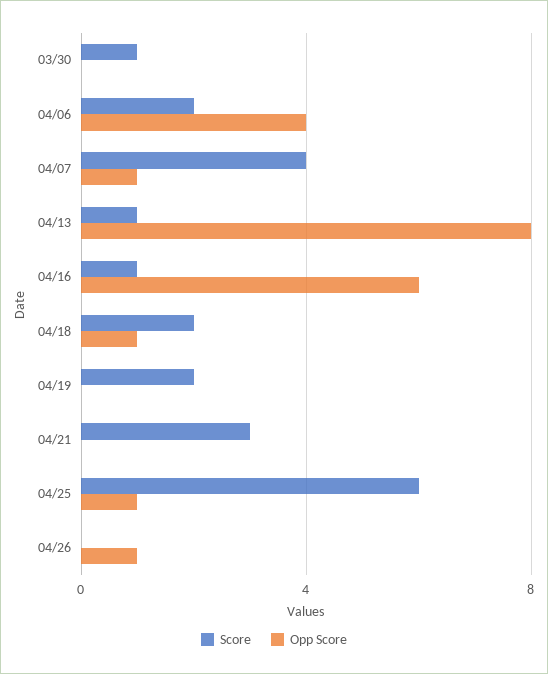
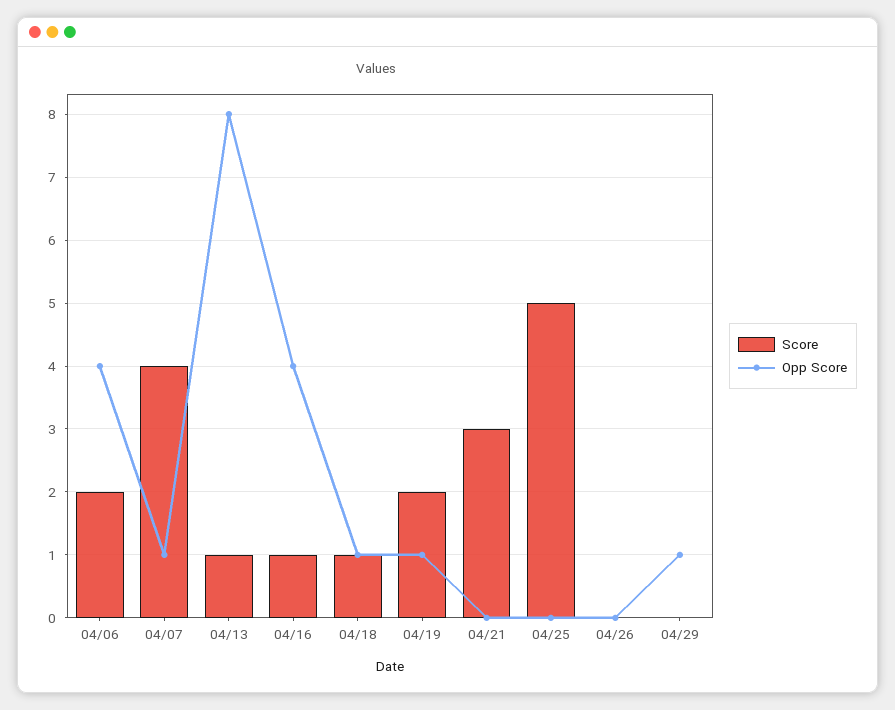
Score, 03/30: 1 -> none
Opp Score, 03/30: 0 -> none
Opp Score, 04/16: 6 -> 4
Score, 04/18: 2 -> 1
Opp Score, 04/19: 0 -> 1
Score, 04/25: 6 -> 5
Opp Score, 04/25: 1 -> 0
Opp Score, 04/26: 1 -> 0
Score, 04/29: none -> 0
Opp Score, 04/29: none -> 1

